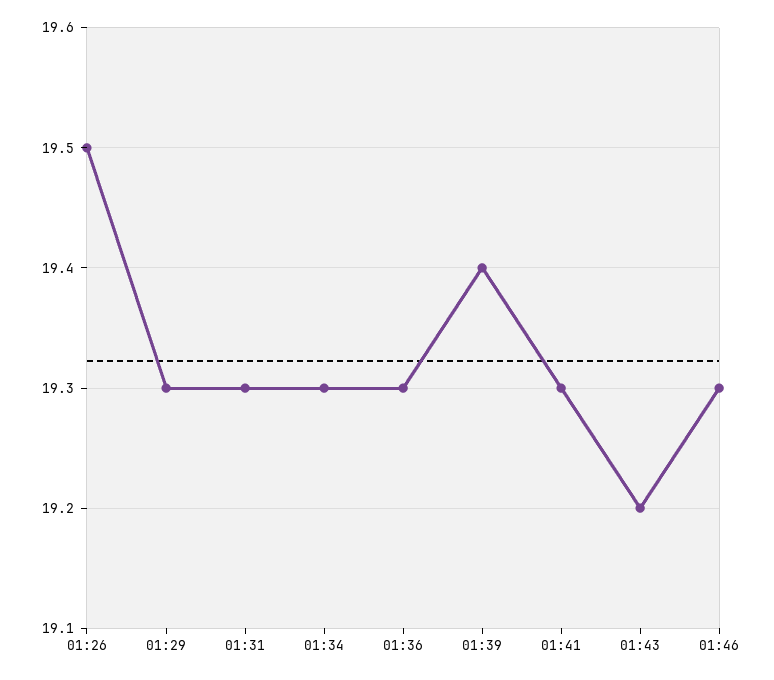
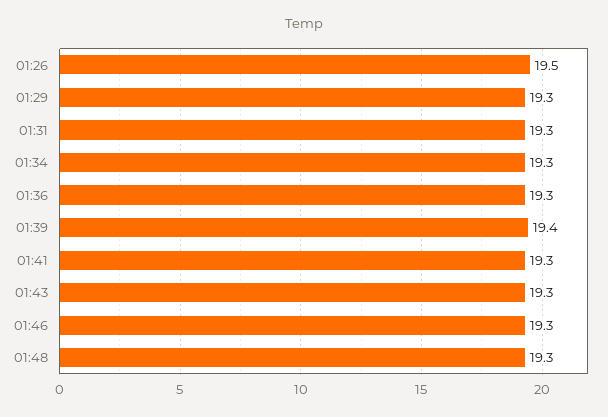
01:43: 19.2 -> 19.3
01:48: none -> 19.3

